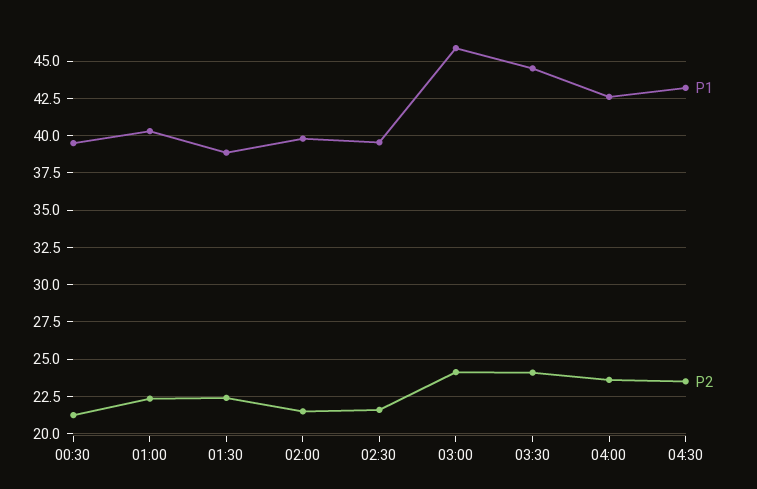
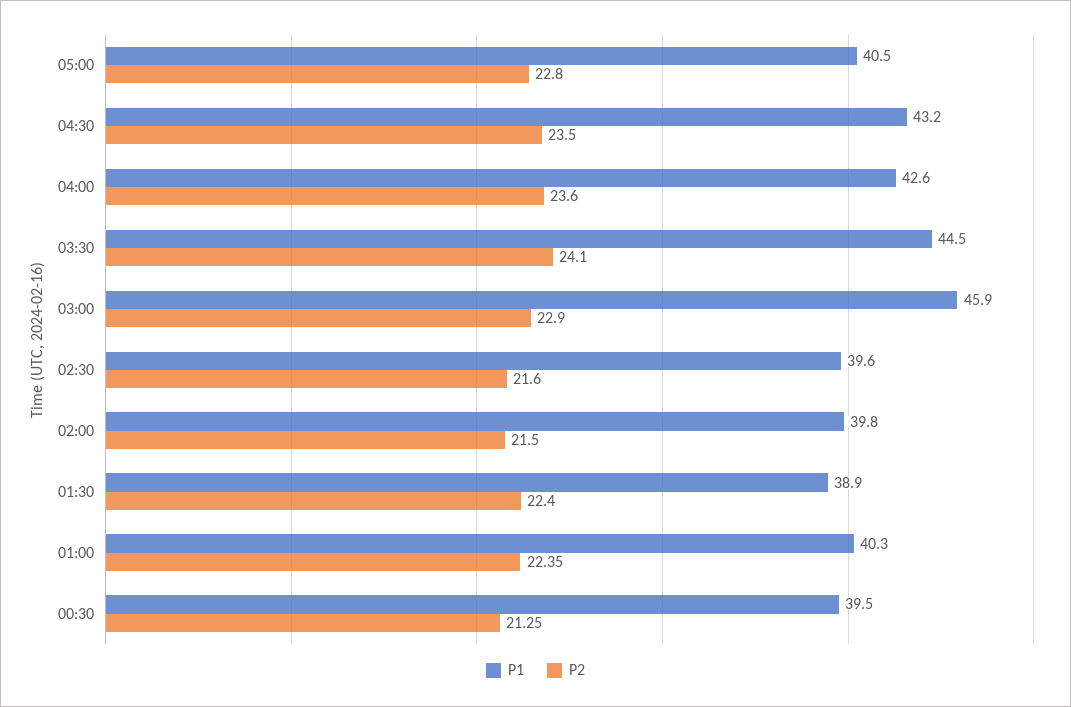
P2, 03:00: 24 -> 22.9
P1, 05:00: none -> 40.5
P2, 05:00: none -> 22.8

